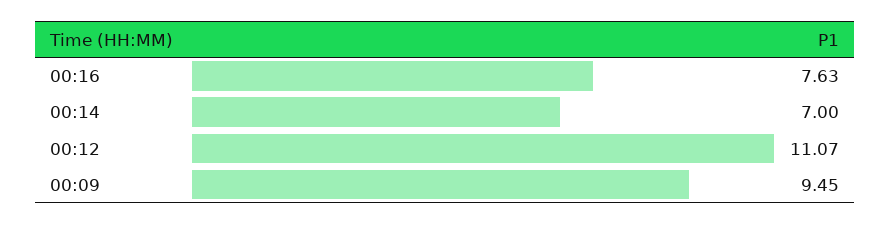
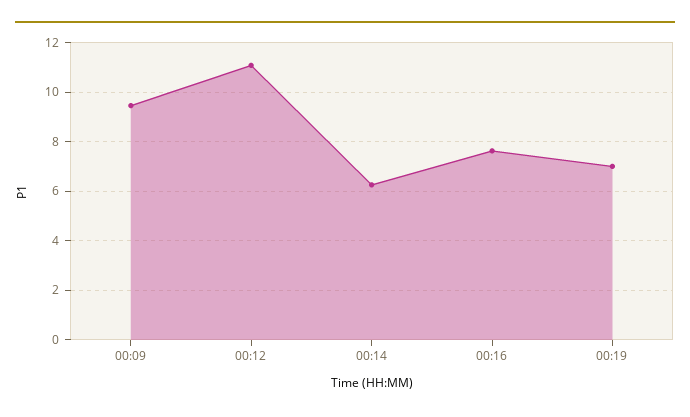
00:14: 7 -> 6.25
00:19: none -> 7

